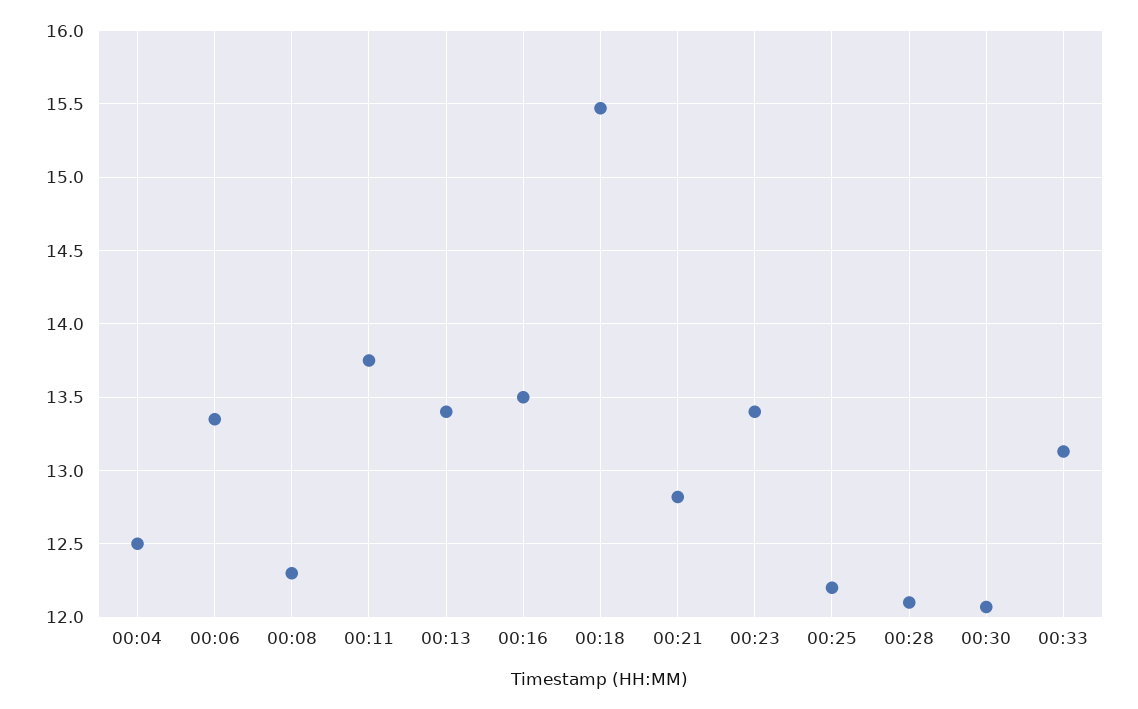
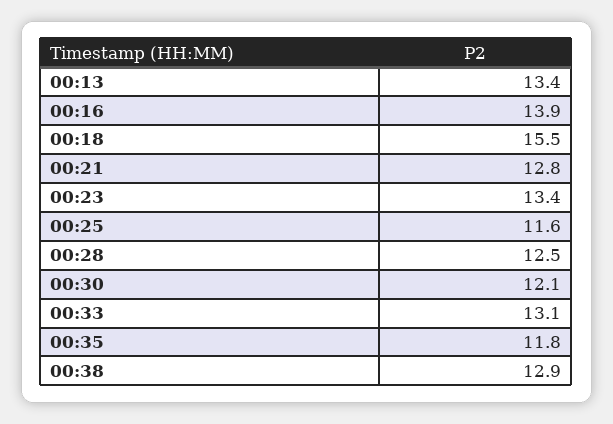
00:04: 12.5 -> none
00:06: 13.35 -> none
00:08: 12.3 -> none
00:11: 13.75 -> none
00:16: 13.5 -> 13.9
00:25: 12.2 -> 11.6
00:28: 12.1 -> 12.5
00:35: none -> 11.8
00:38: none -> 12.9

